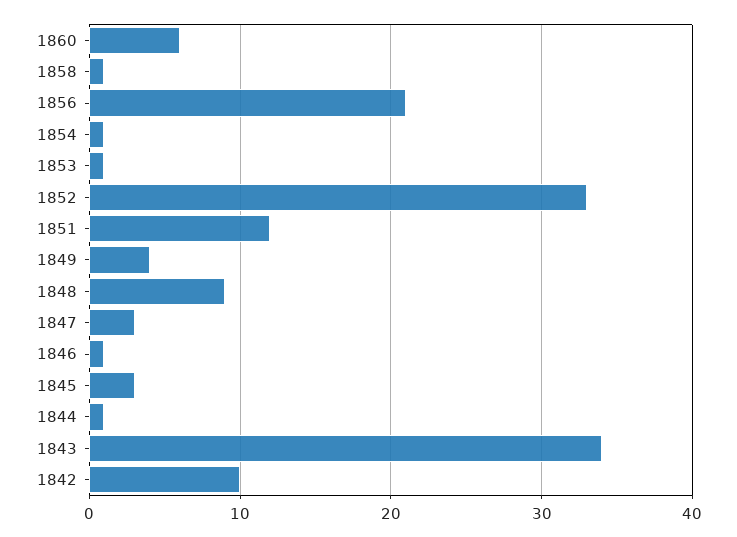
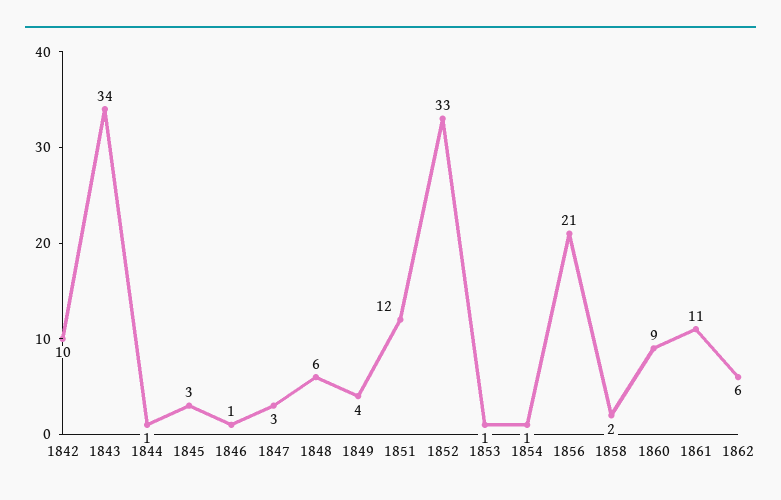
1860: 6 -> 9
1858: 1 -> 2
1848: 9 -> 6
1861: none -> 11
1862: none -> 6

